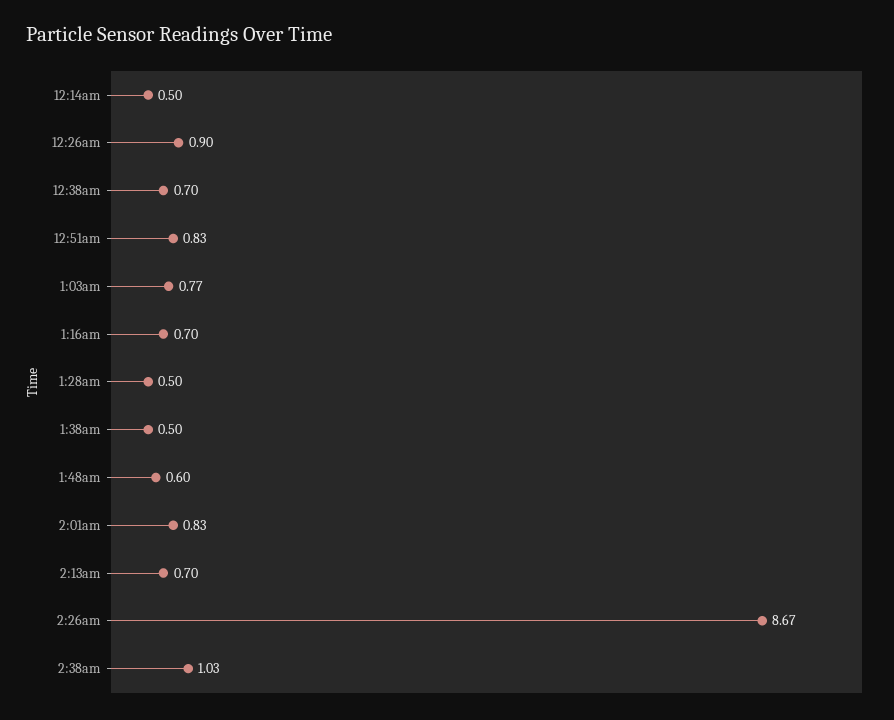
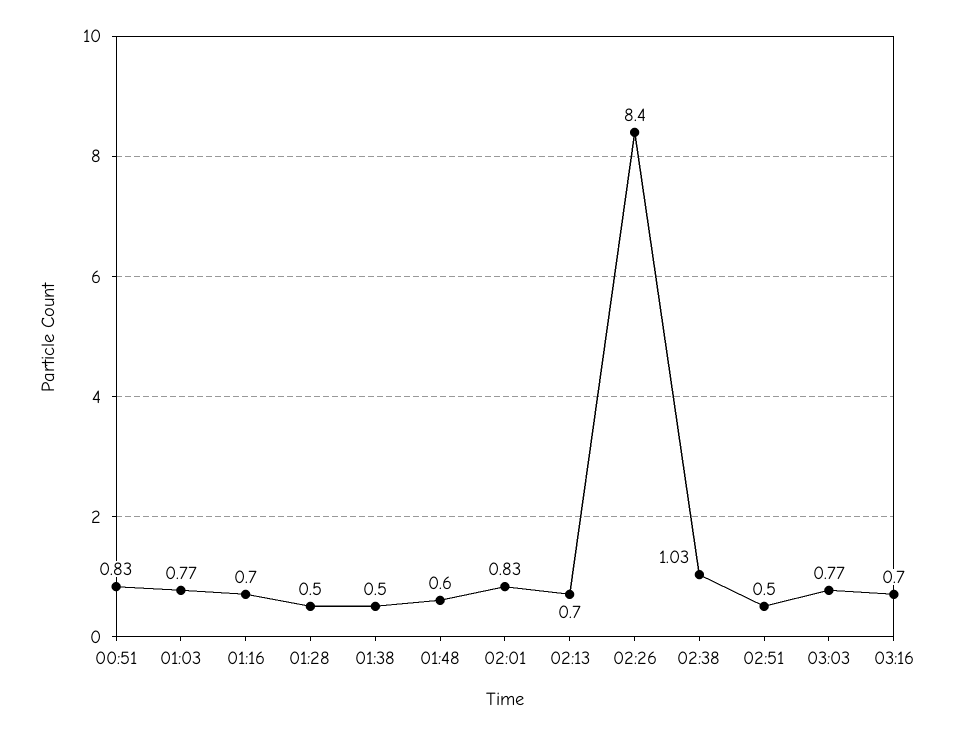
12:14am: 0.5 -> none
12:26am: 0.9 -> none
12:38am: 0.7 -> none
2:26am: 8.67 -> 8.4
02:51: none -> 0.5
03:03: none -> 0.77
03:16: none -> 0.7

